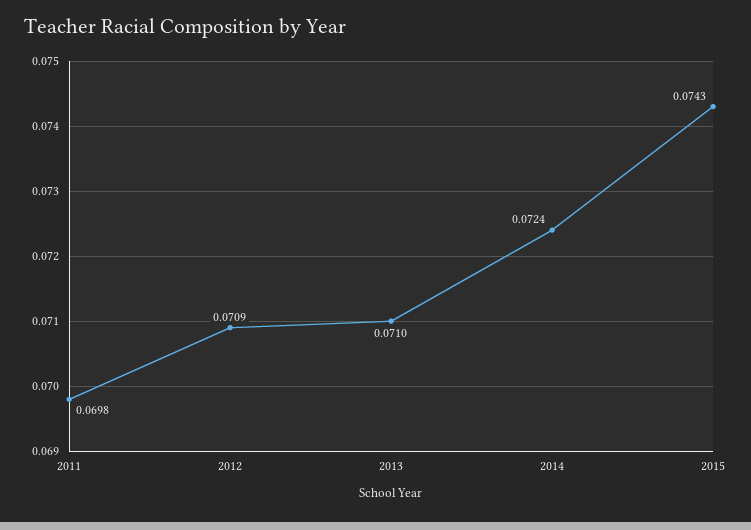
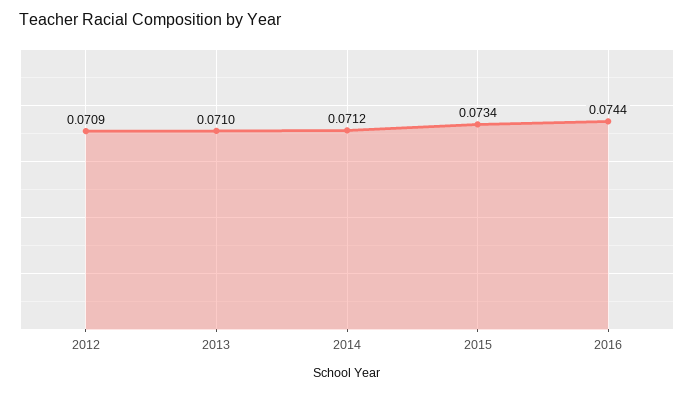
2011: 0.0698 -> none
2014: 0.0724 -> 0.0712
2015: 0.0743 -> 0.0734
2016: none -> 0.0744

